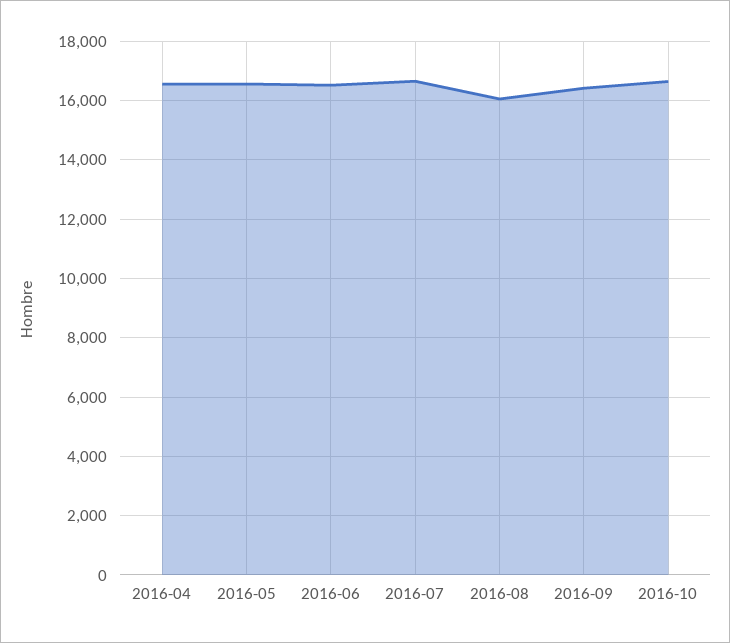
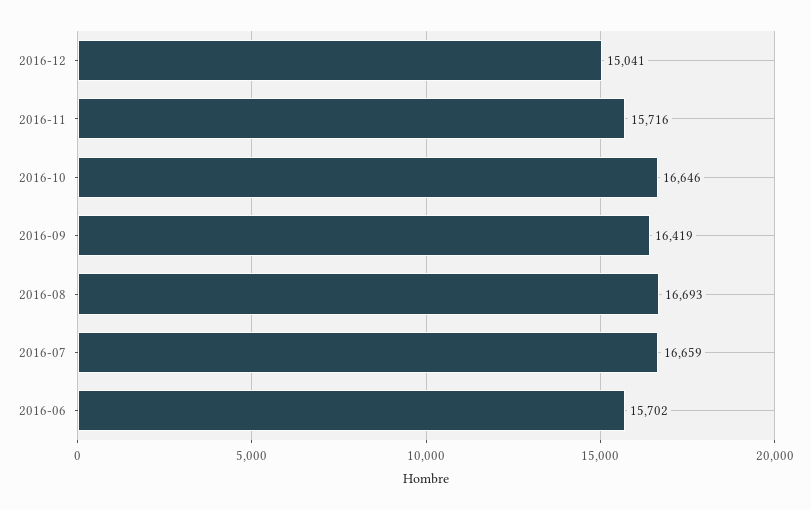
2016-04: 16500 -> none
2016-05: 16500 -> none
2016-06: 16500 -> 15702
2016-08: 16000 -> 16693
2016-12: none -> 15041
2016-11: none -> 15716

